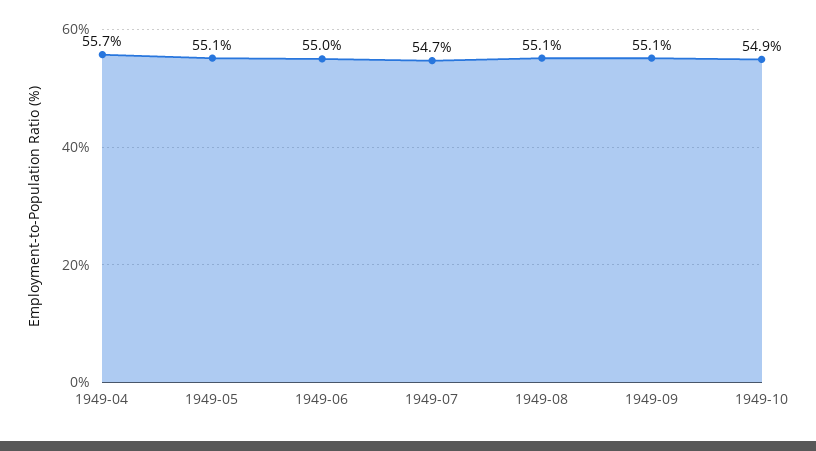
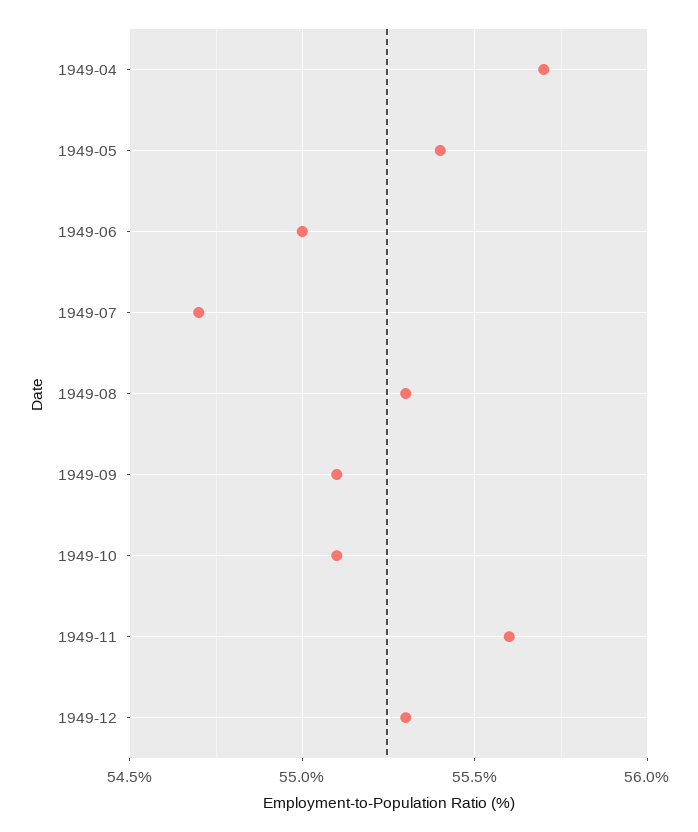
1949-05: 55.1 -> 55.4
1949-08: 55.1 -> 55.3
1949-10: 54.9 -> 55.1
1949-11: none -> 55.6
1949-12: none -> 55.3

